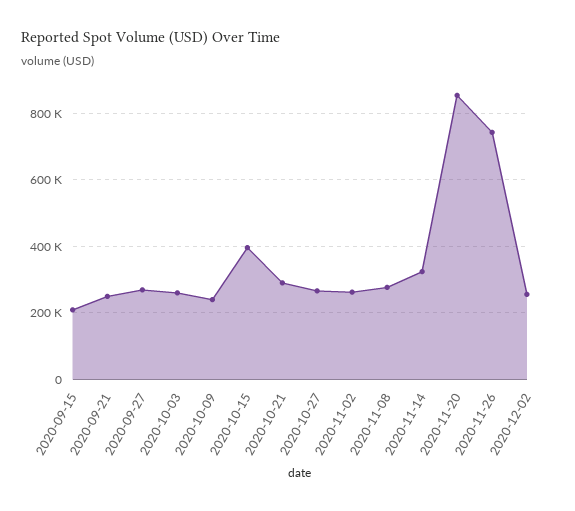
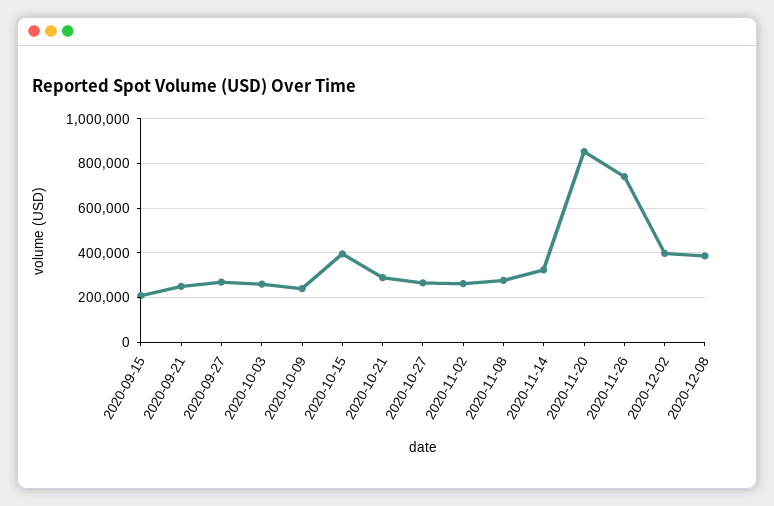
2020-12-02: 260000 -> 400000
2020-12-08: none -> 400000

